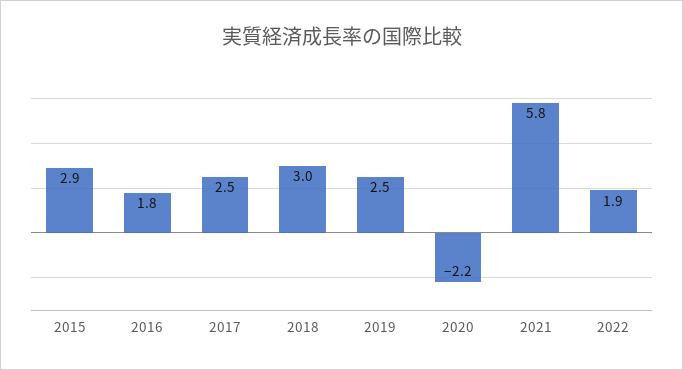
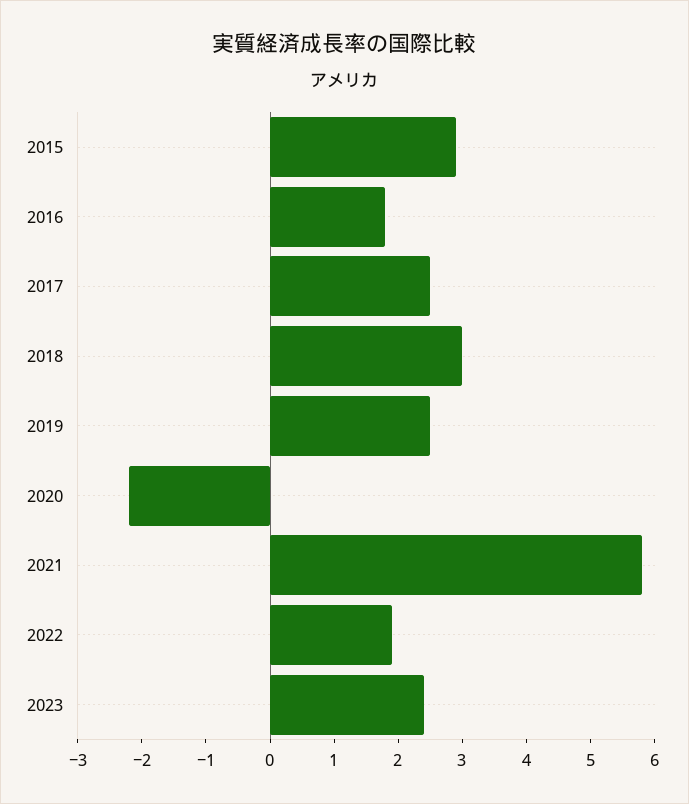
2023: none -> 2.5

